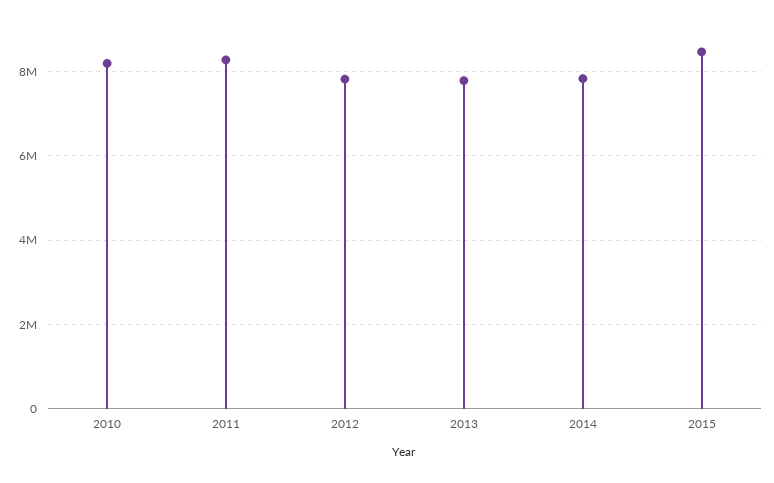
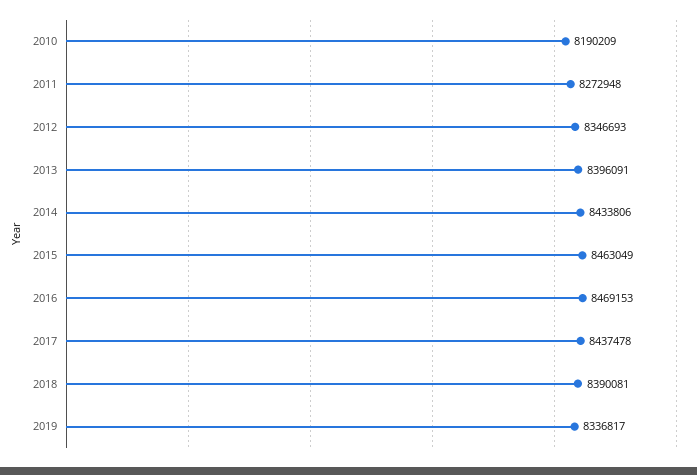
2012: 7800000 -> 8346693
2013: 7800000 -> 8396091
2014: 7800000 -> 8433806
2016: none -> 8469153
2017: none -> 8437478
2018: none -> 8390081
2019: none -> 8336817

